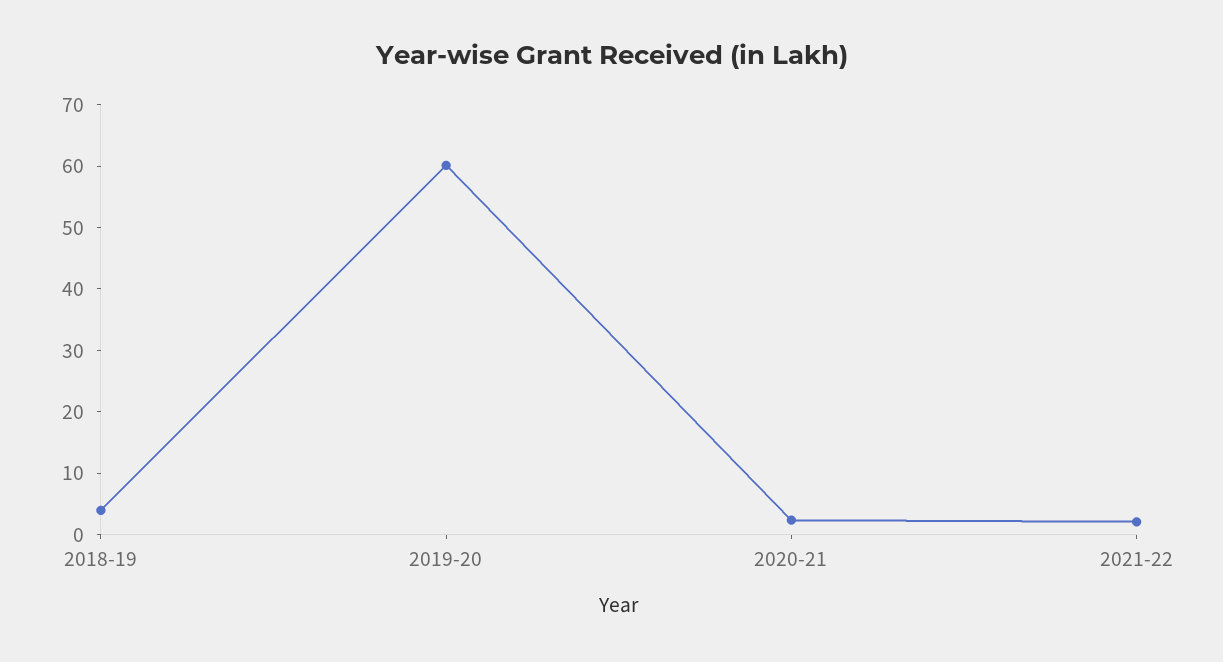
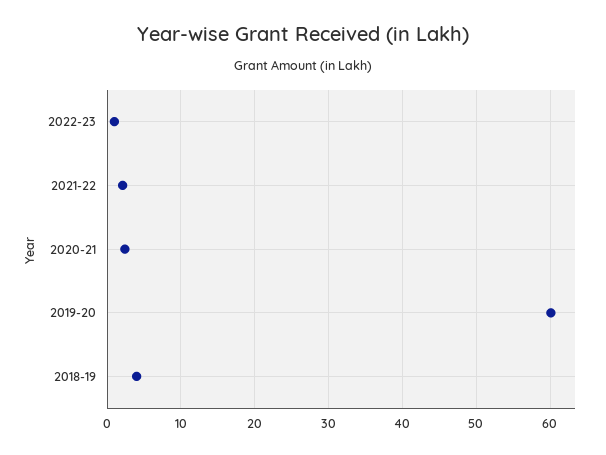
2022-23: none -> 1

